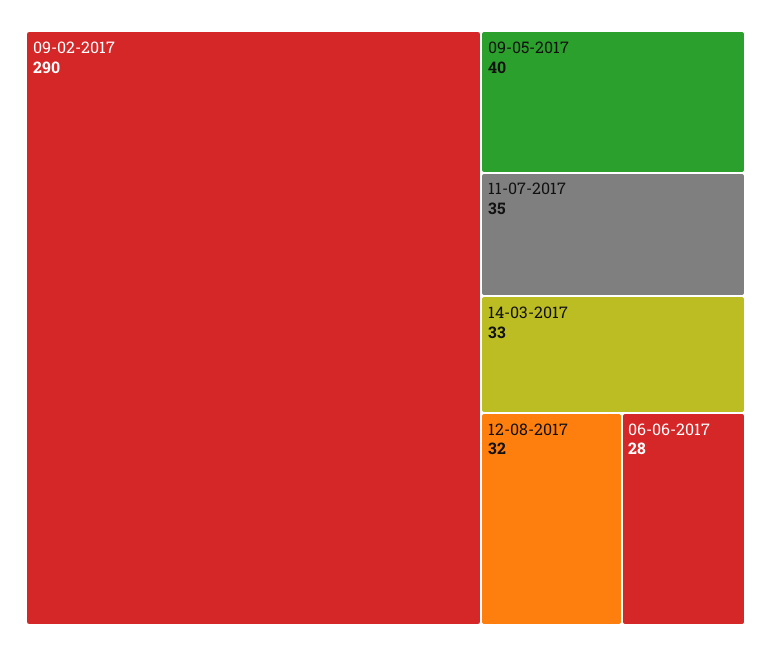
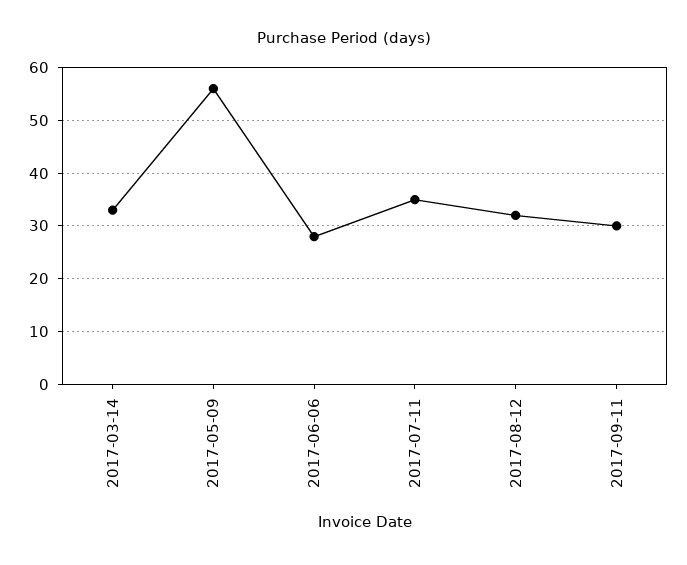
09-02-2017: 290 -> none
09-05-2017: 40 -> 55
2017-09-11: none -> 30

